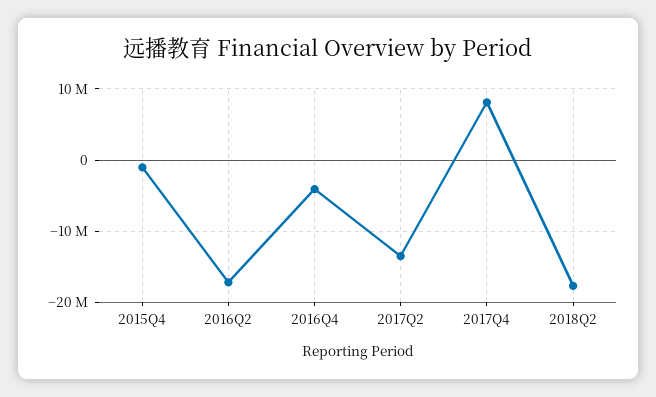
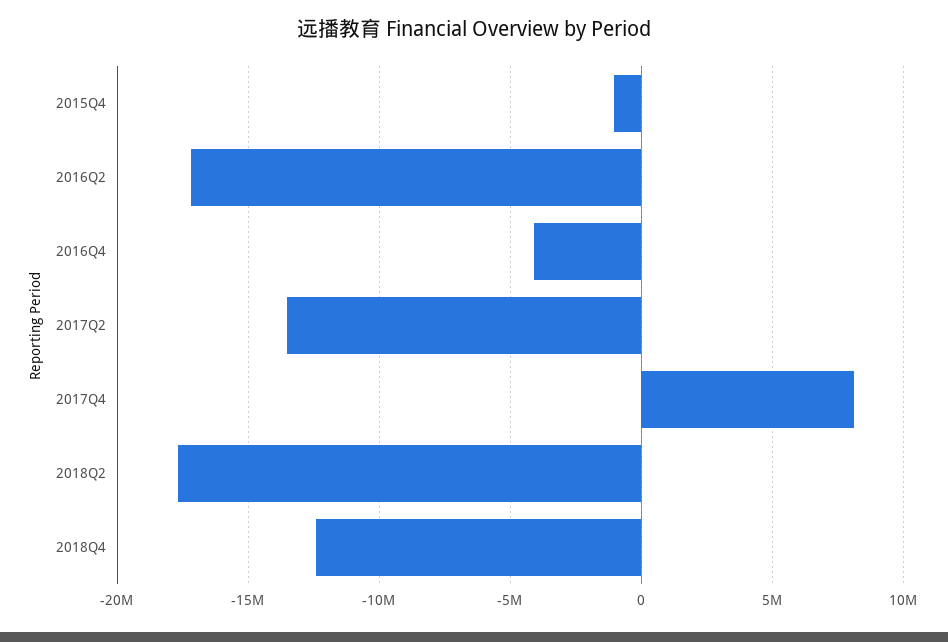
2018Q4: none -> -12500000

